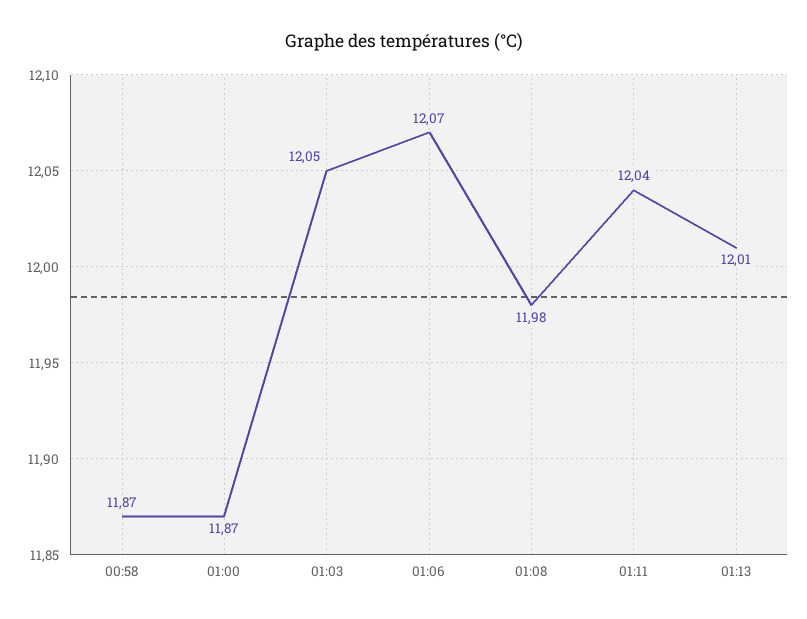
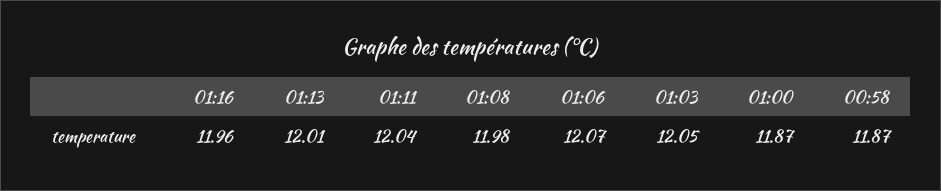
01:16: none -> 11.96

